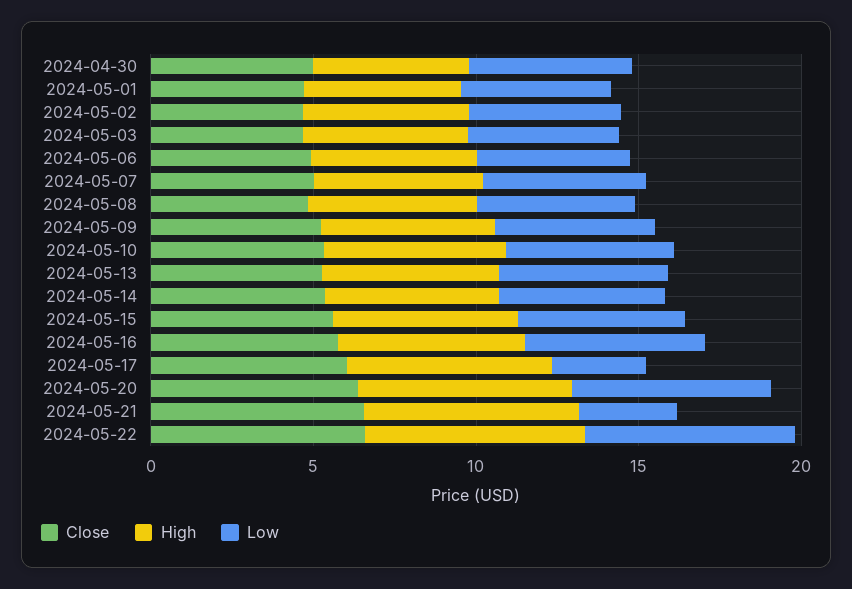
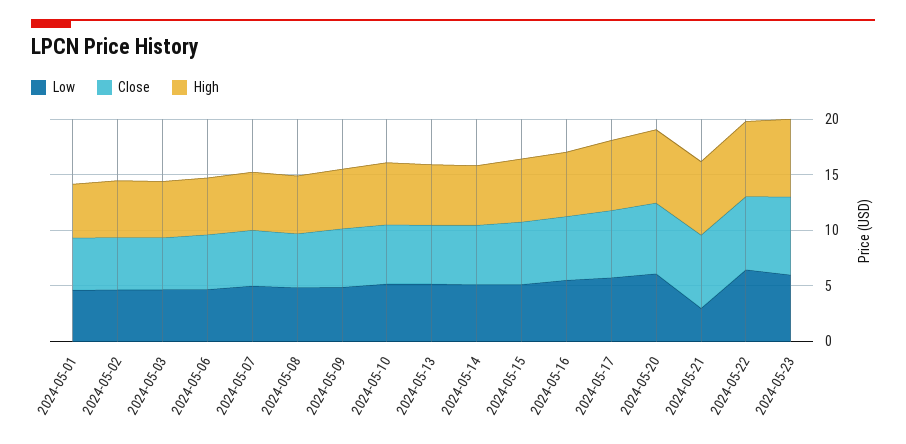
Close, 2024-04-30: 5 -> none
High, 2024-04-30: 5 -> none
Low, 2024-04-30: 5 -> none
Low, 2024-05-17: 3 -> 6
Low, 2024-05-23: none -> 6
Close, 2024-05-23: none -> 7
High, 2024-05-23: none -> 7

